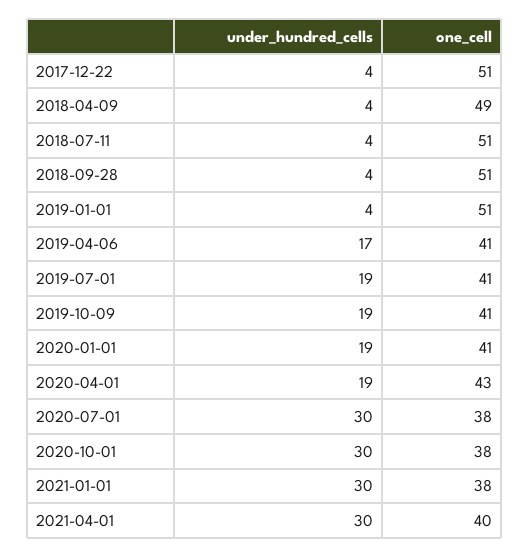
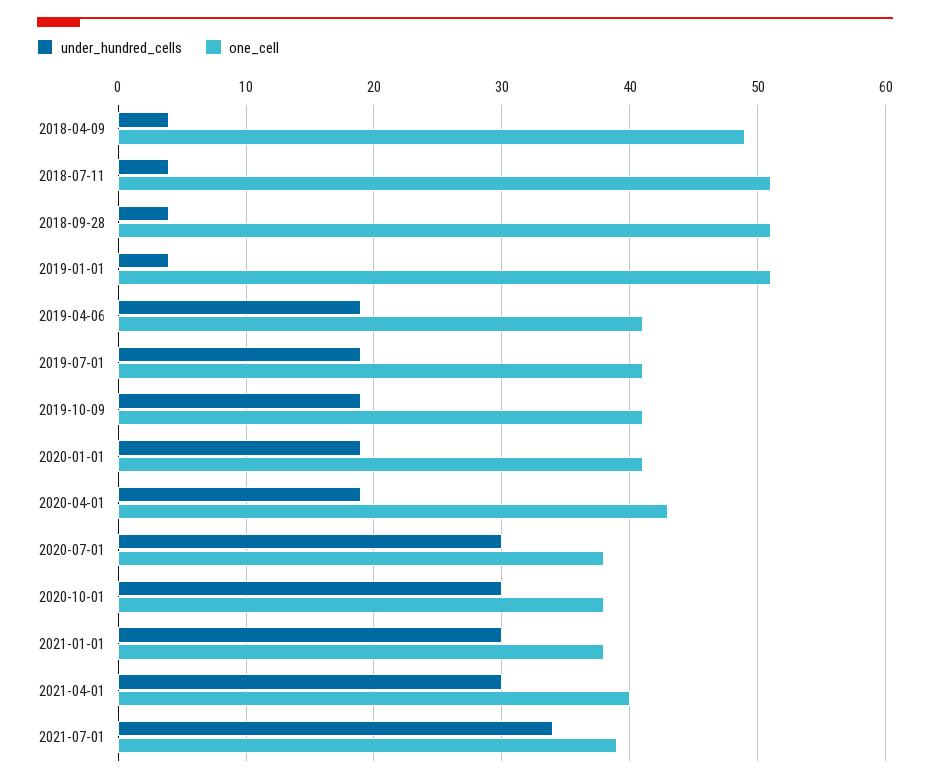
under_hundred_cells, 2017-12-22: 4 -> none
one_cell, 2017-12-22: 51 -> none
under_hundred_cells, 2019-04-06: 17 -> 19
under_hundred_cells, 2021-07-01: none -> 34
one_cell, 2021-07-01: none -> 39

